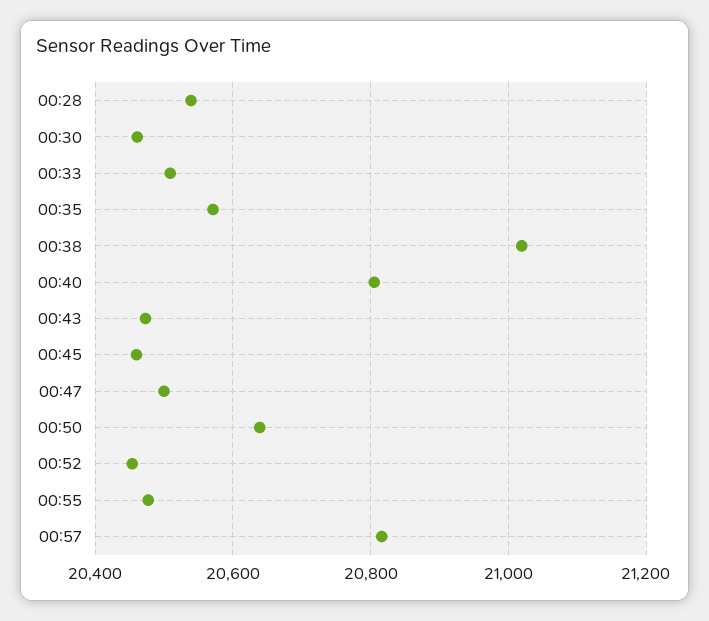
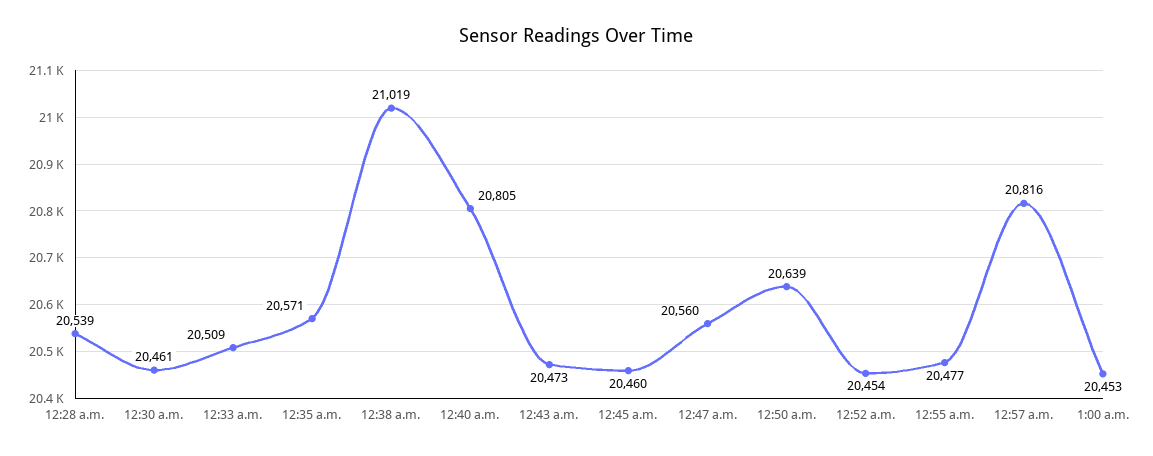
00:47: 20500 -> 20560
1:00 a.m.: none -> 20453

